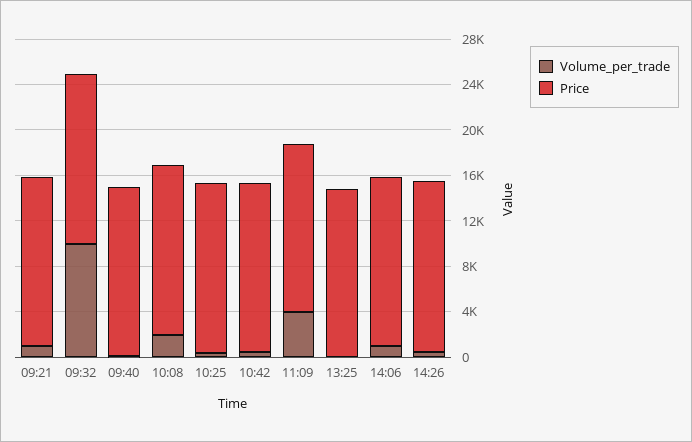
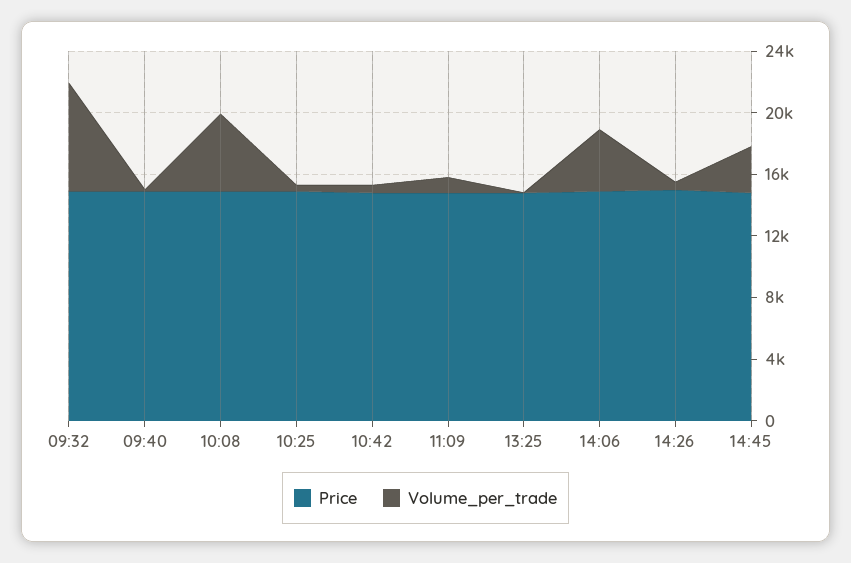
Volume_per_trade, 09:21: 1000 -> none
Price, 09:21: 15000 -> none
Volume_per_trade, 09:32: 10000 -> 7000
Volume_per_trade, 10:08: 2000 -> 5000
Volume_per_trade, 11:09: 4000 -> 1000
Volume_per_trade, 14:06: 1000 -> 4000
Price, 14:45: none -> 15000
Volume_per_trade, 14:45: none -> 3000

